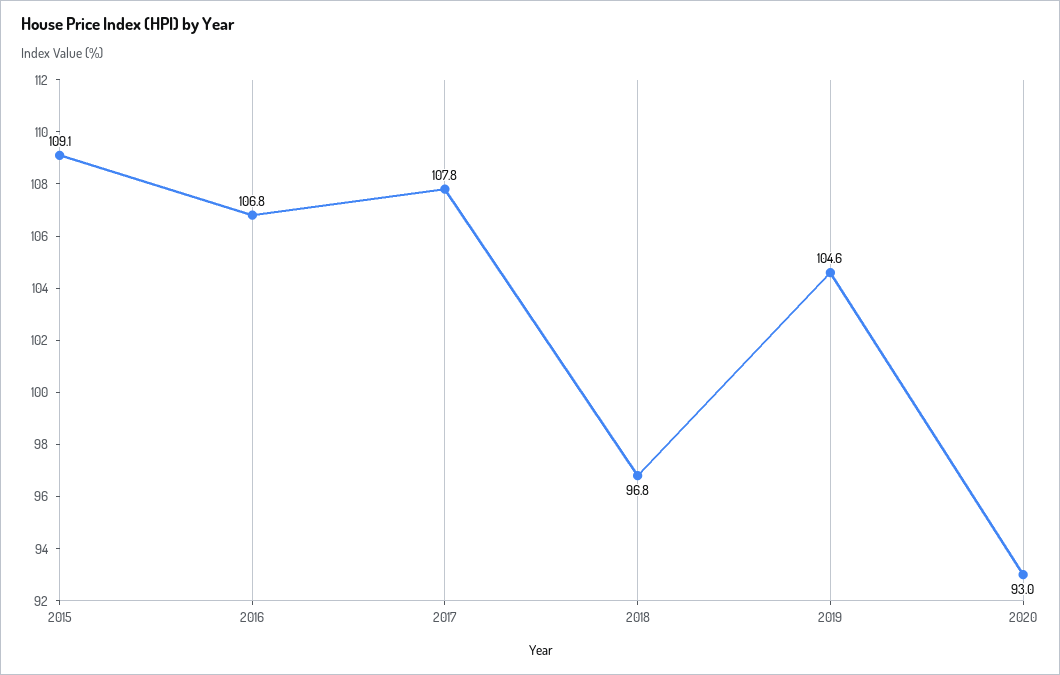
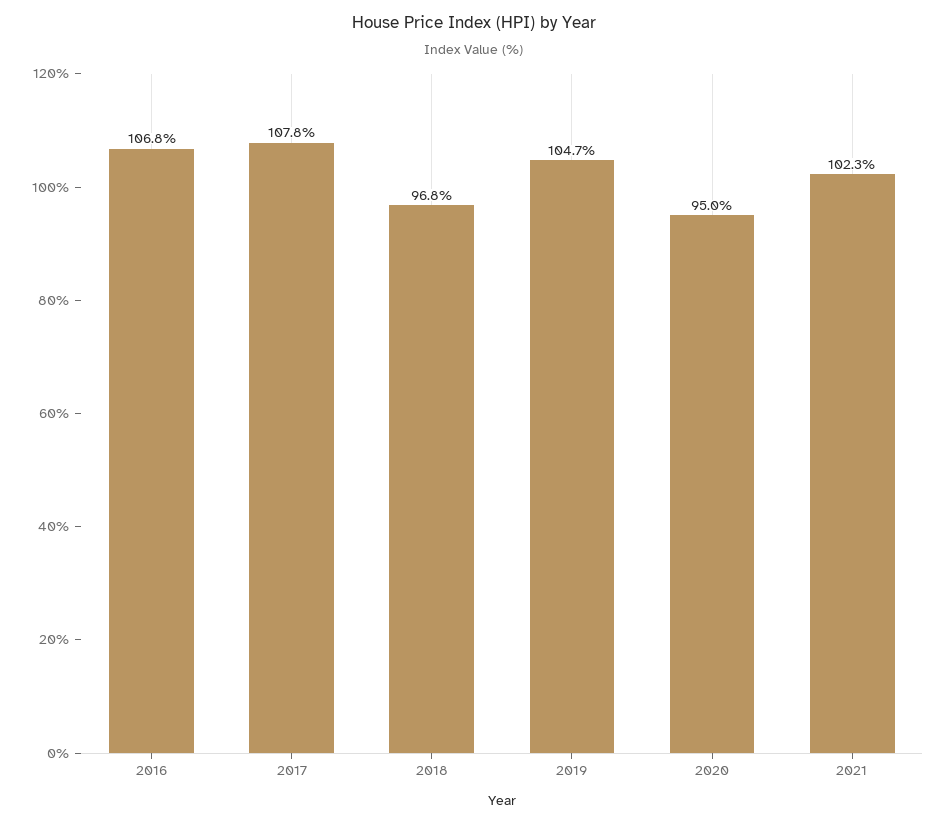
2015: 109.1 -> none
2019: 104.6 -> 104.7
2020: 93 -> 95
2021: none -> 102.3

